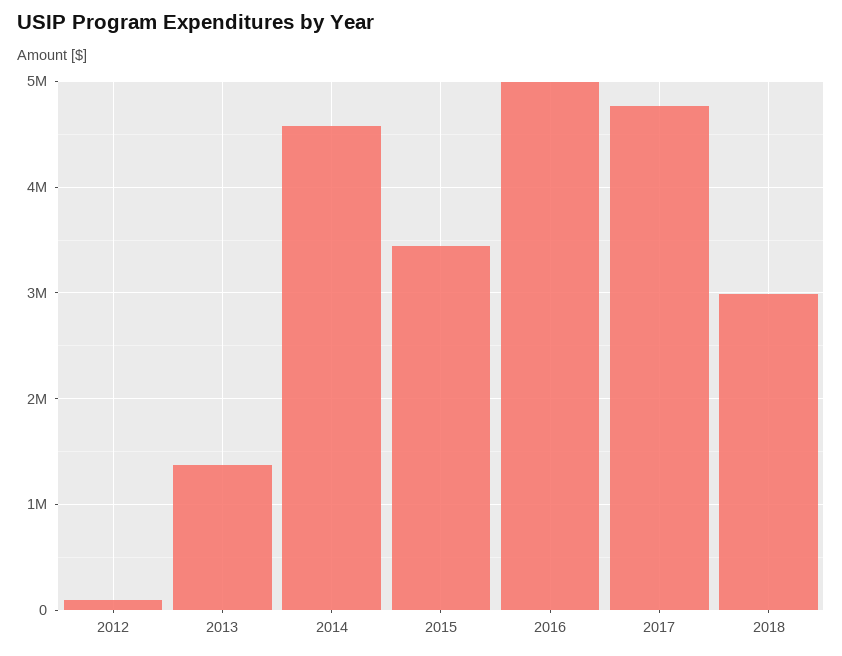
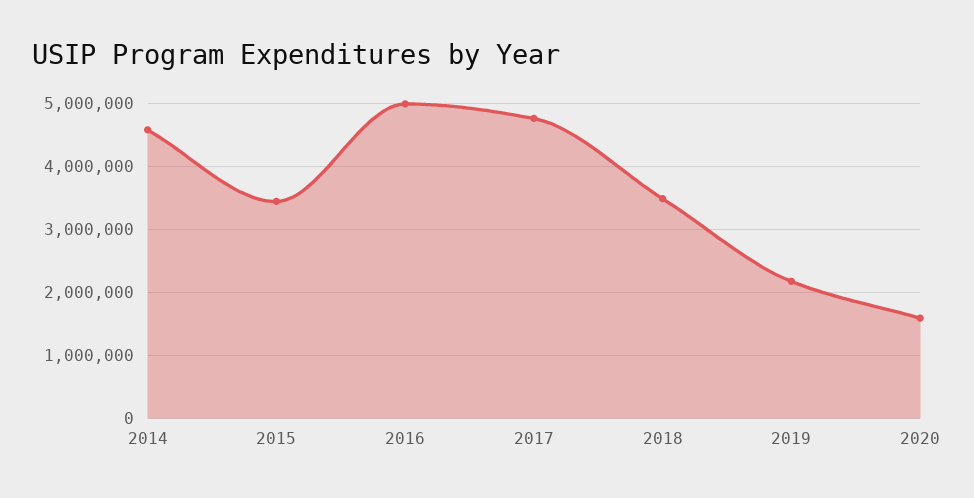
2012: 100000 -> none
2013: 1400000 -> none
2018: 3000000 -> 3500000
2019: none -> 2200000
2020: none -> 1600000

